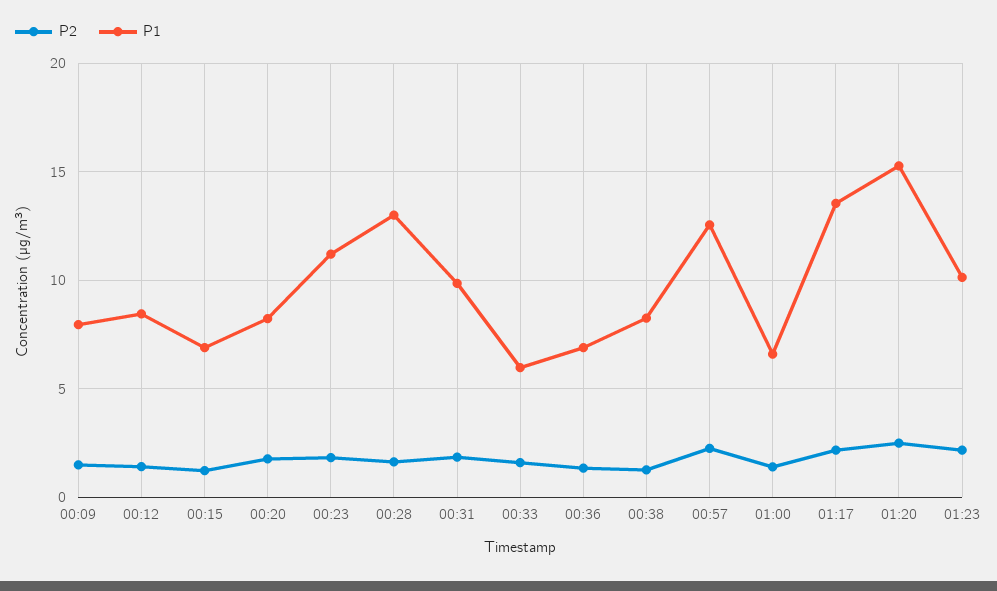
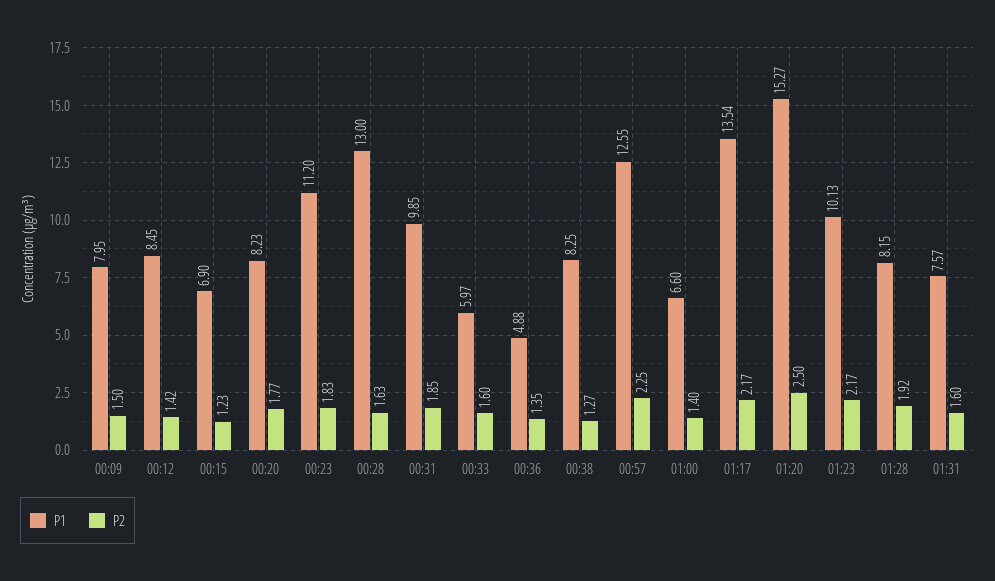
P1, 00:36: 7 -> 4.88
P1, 01:28: none -> 8.15
P2, 01:28: none -> 1.92
P1, 01:31: none -> 7.57
P2, 01:31: none -> 1.6

